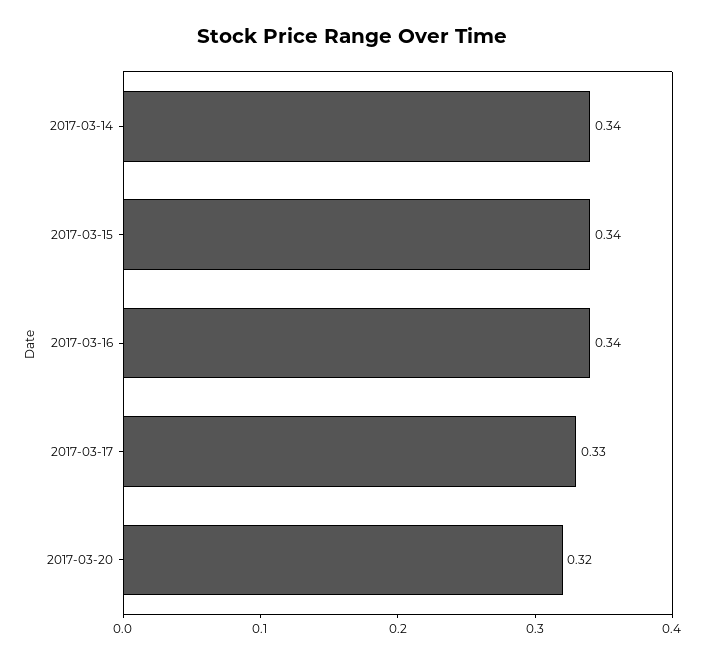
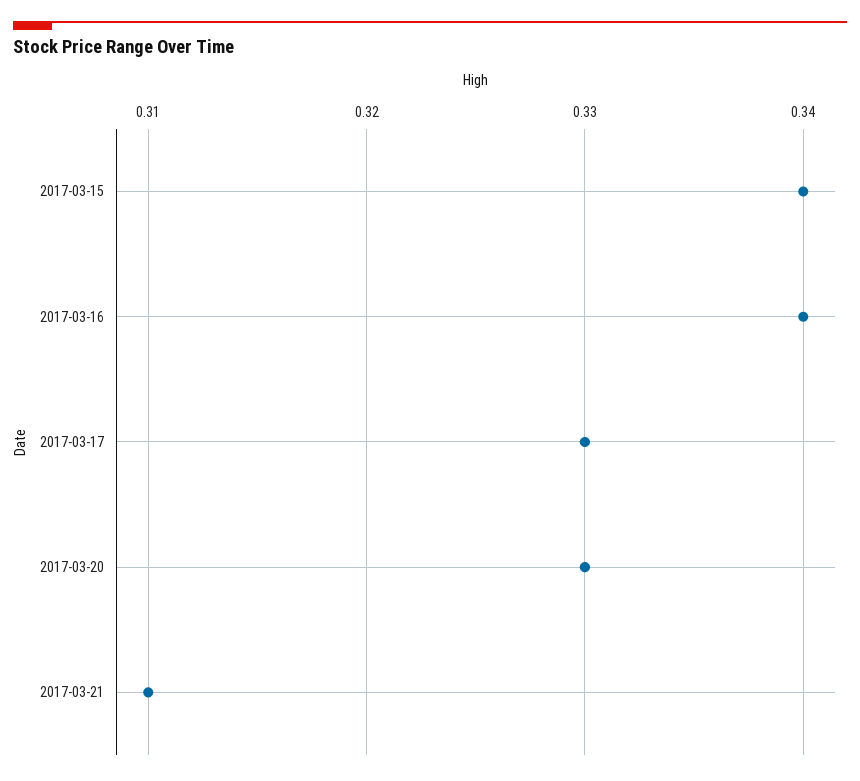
2017-03-14: 0.34 -> none
2017-03-20: 0.32 -> 0.33
2017-03-21: none -> 0.31

